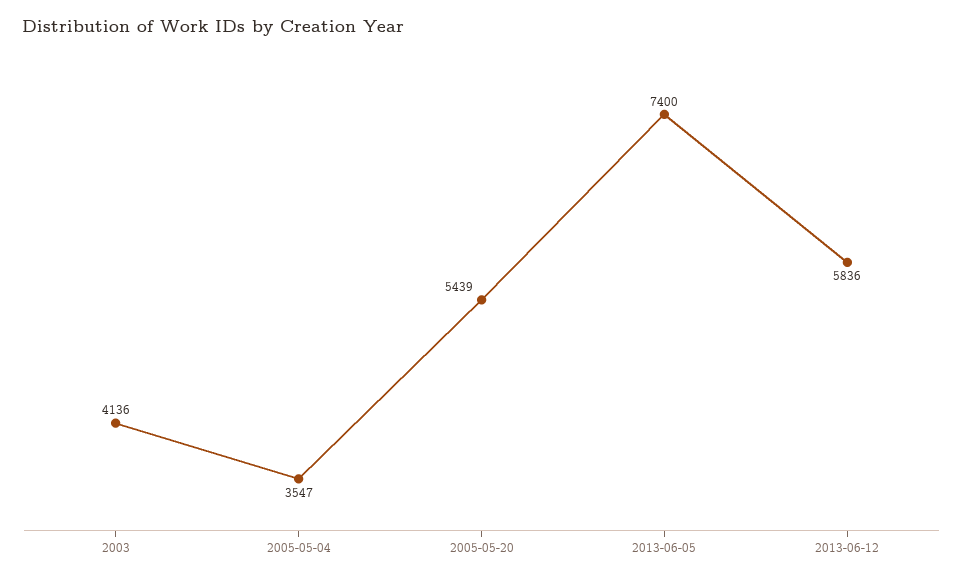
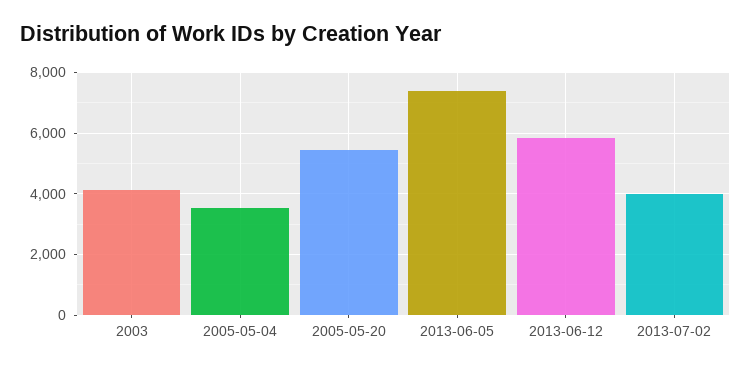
2013-07-02: none -> 4000

